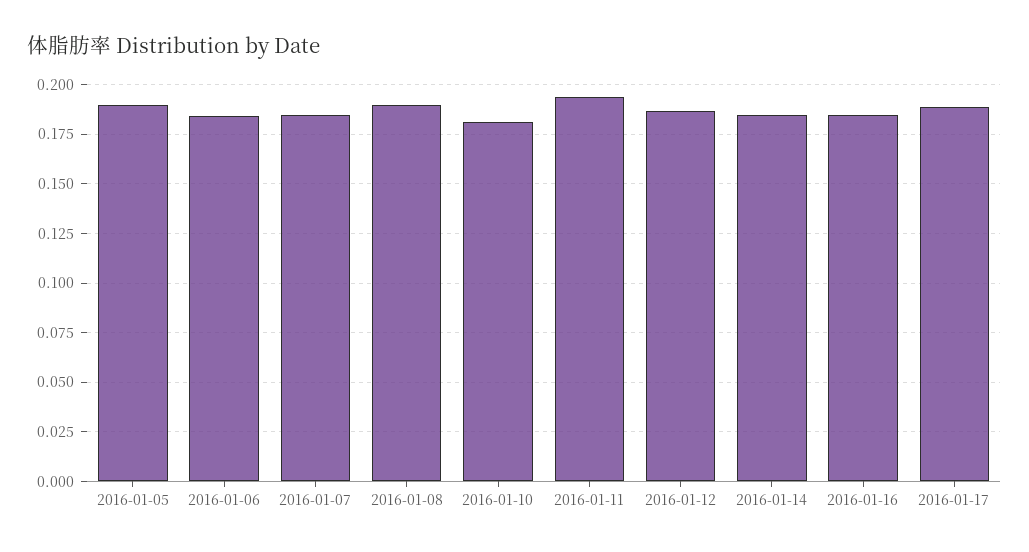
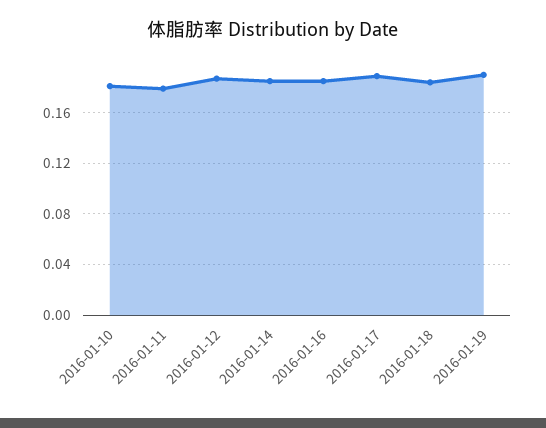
2016-01-05: 0.19 -> none
2016-01-06: 0.185 -> none
2016-01-07: 0.185 -> none
2016-01-08: 0.19 -> none
2016-01-11: 0.195 -> 0.18
2016-01-18: none -> 0.185
2016-01-19: none -> 0.19

